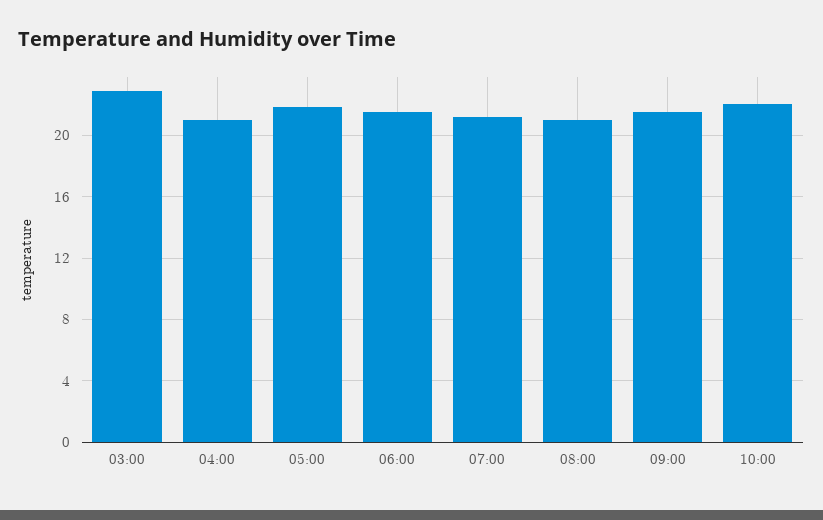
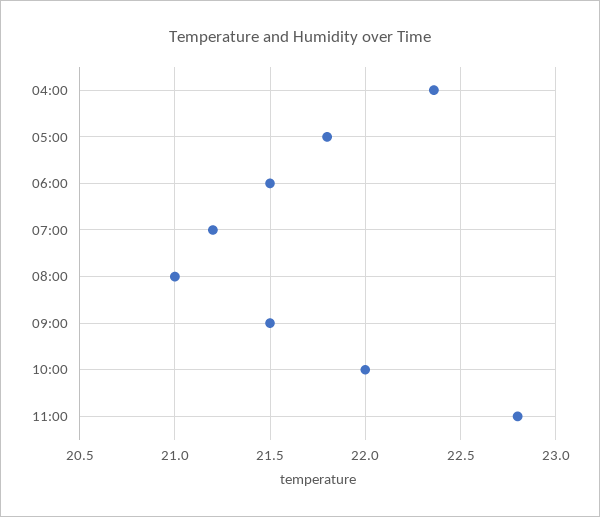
03:00: 23 -> none
04:00: 21 -> 22.35
11:00: none -> 22.8

